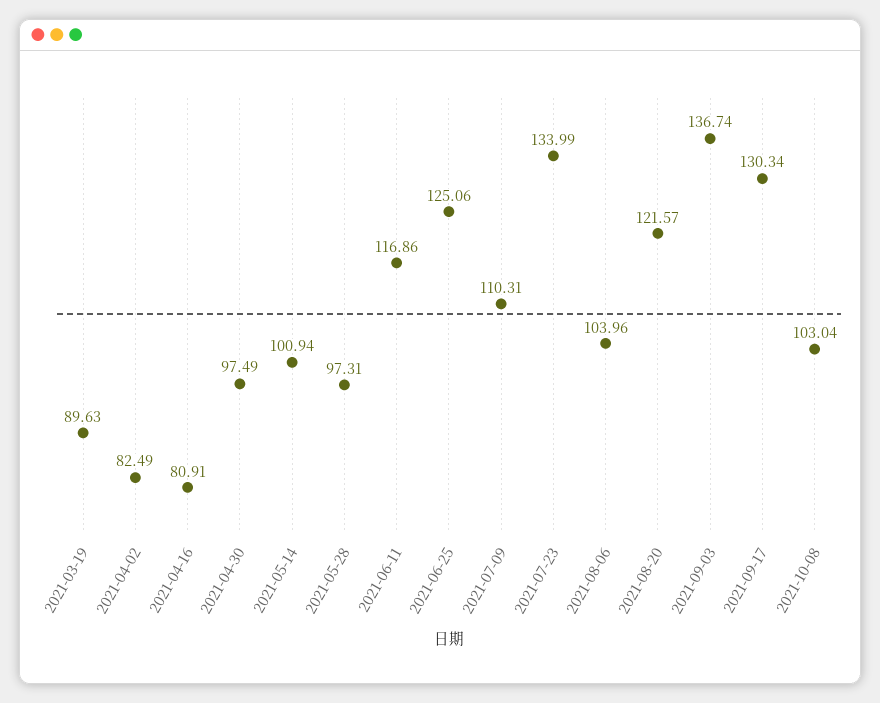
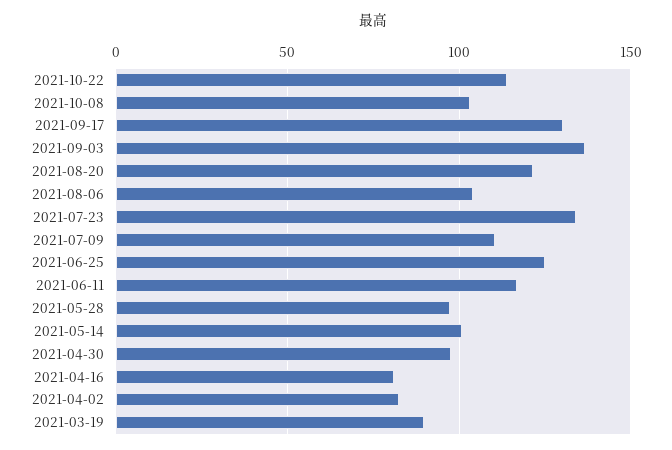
2021-10-22: none -> 115

